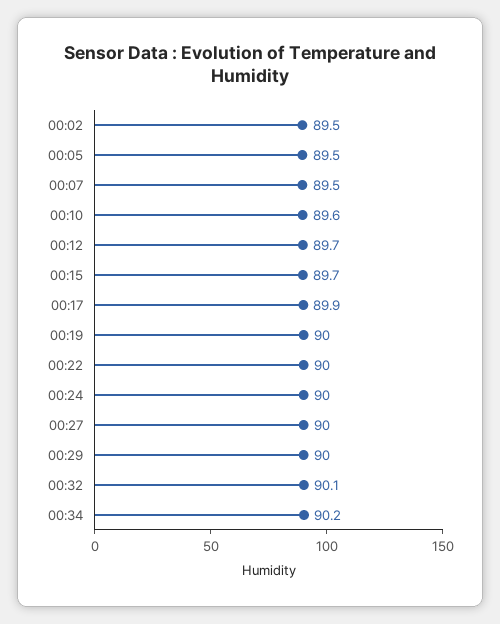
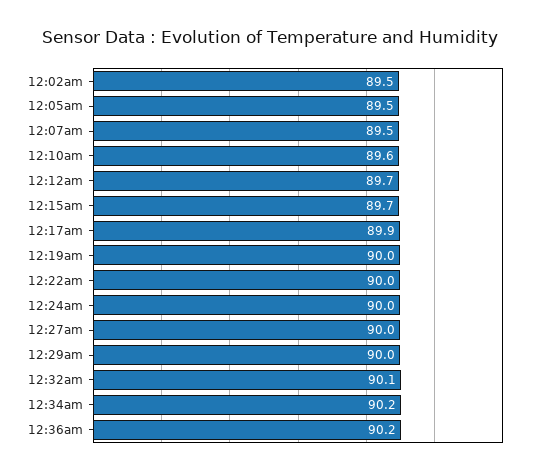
12:36am: none -> 90.2

